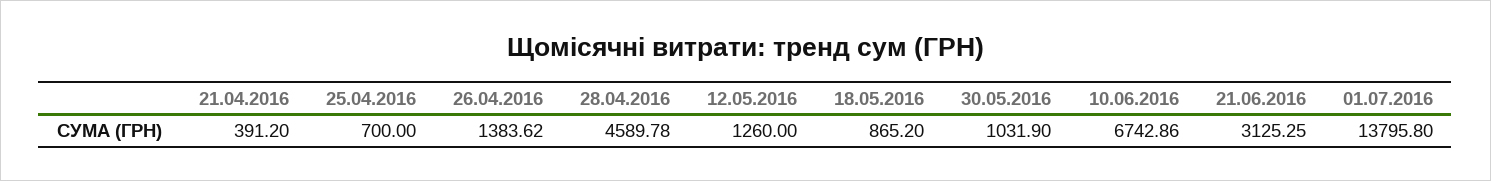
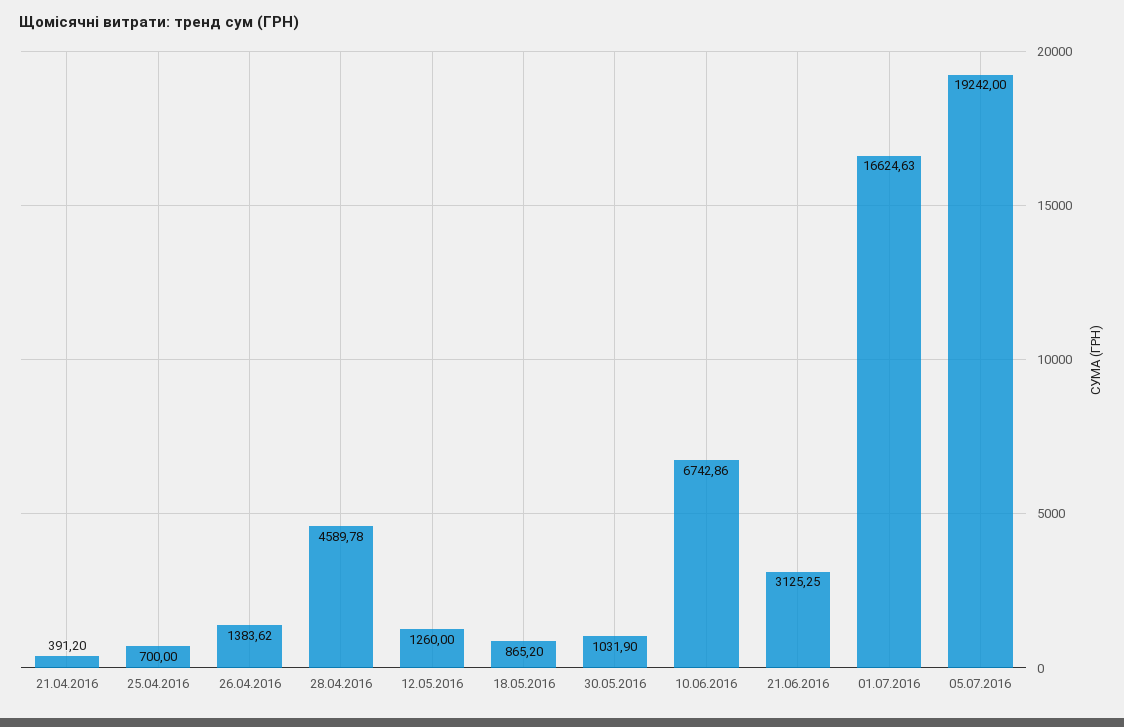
01.07.2016: 13795.8 -> 16624.63
05.07.2016: none -> 19242

